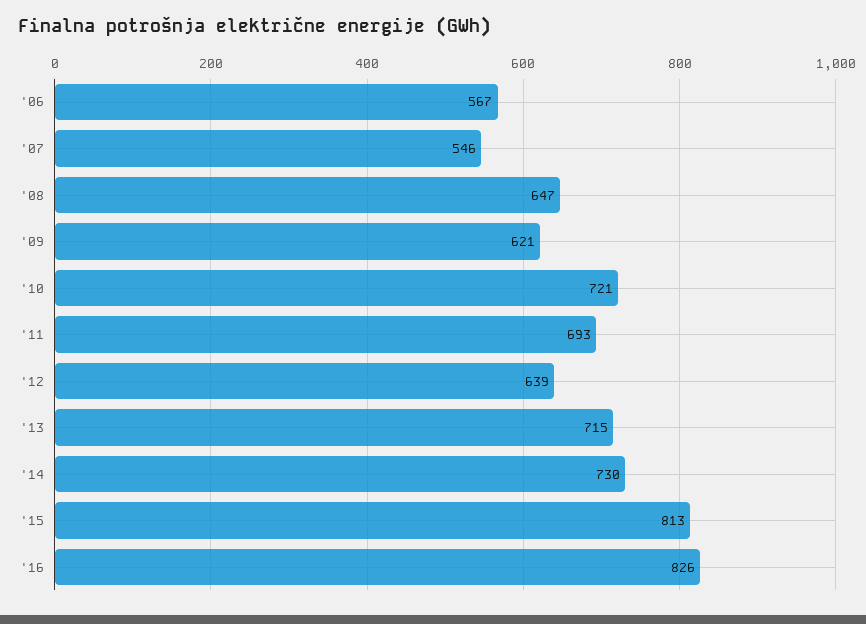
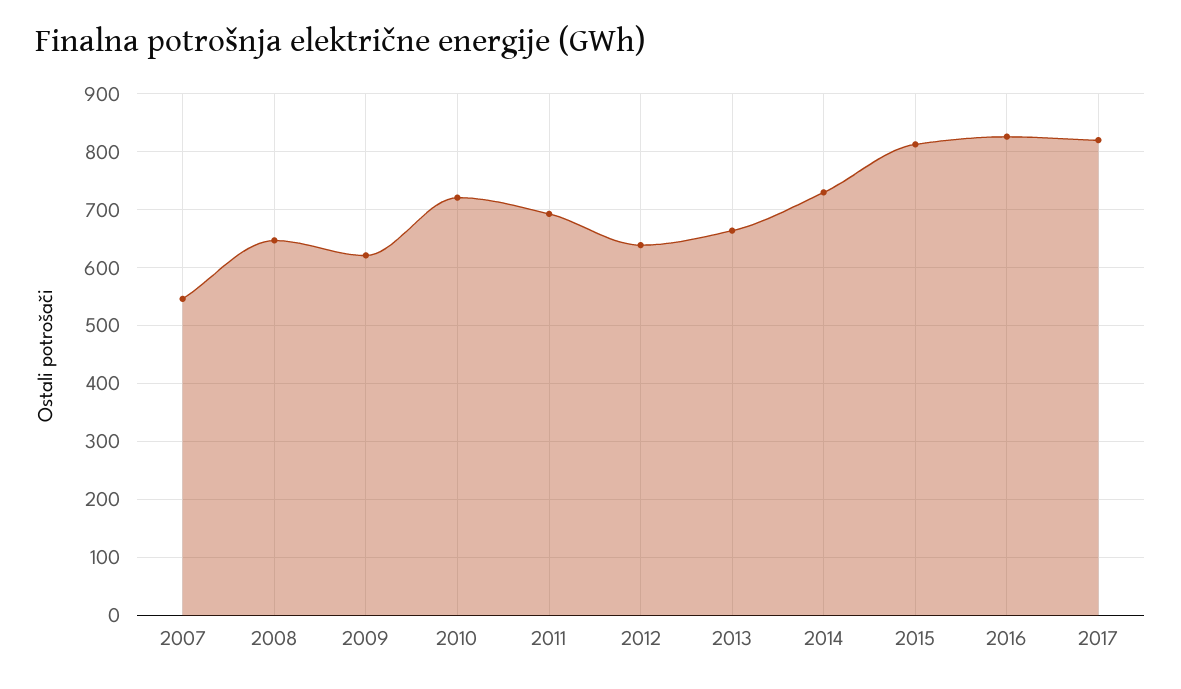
'06: 567 -> none
'13: 715 -> 660
2017: none -> 820

